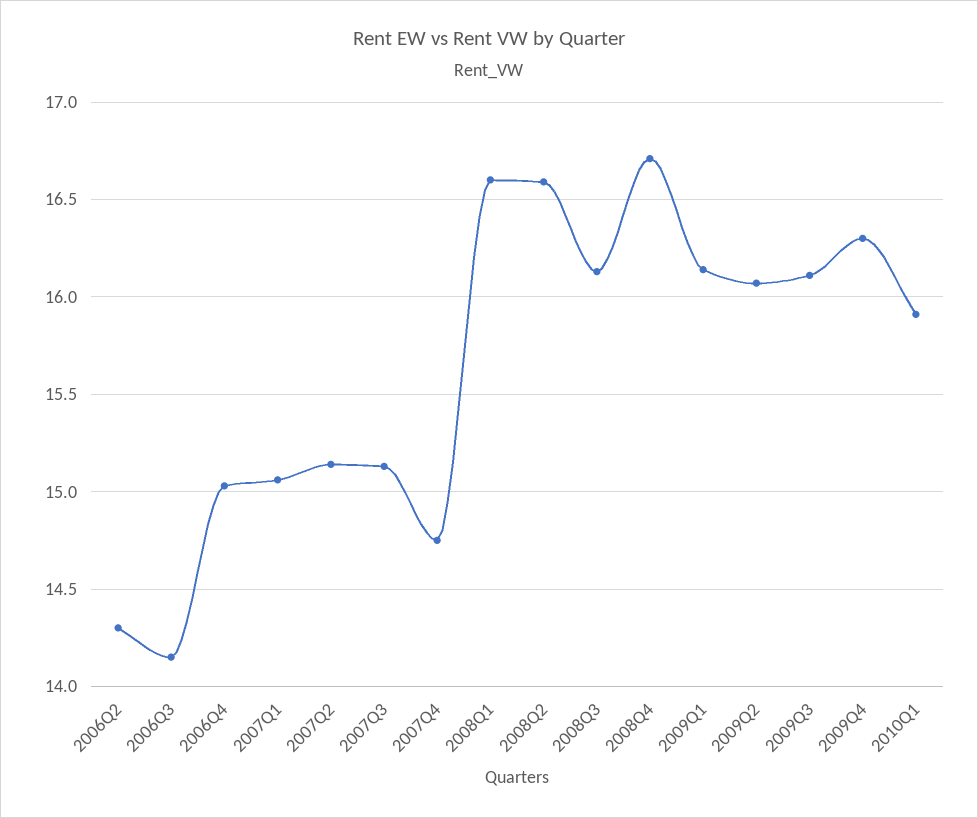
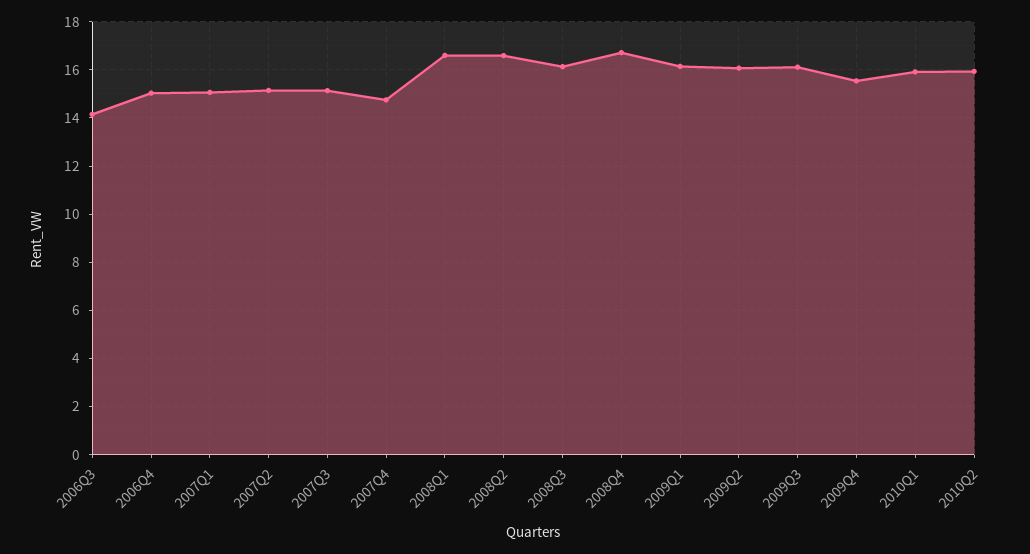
2006Q2: 14.3 -> none
2009Q4: 16.3 -> 15.5
2010Q2: none -> 16

